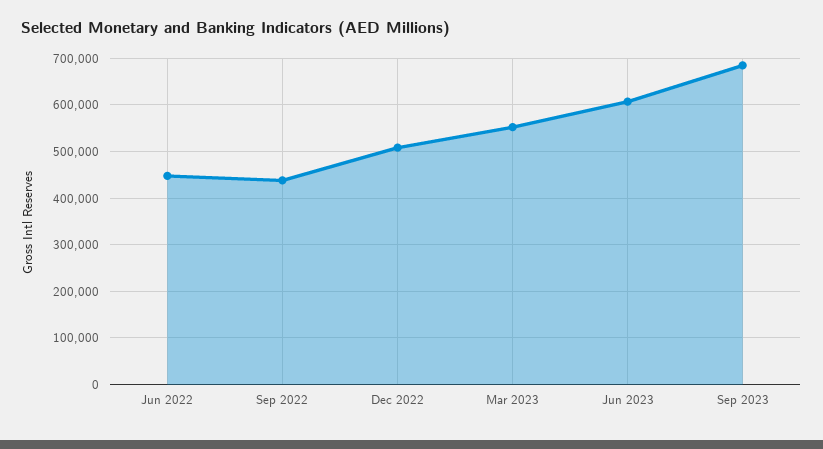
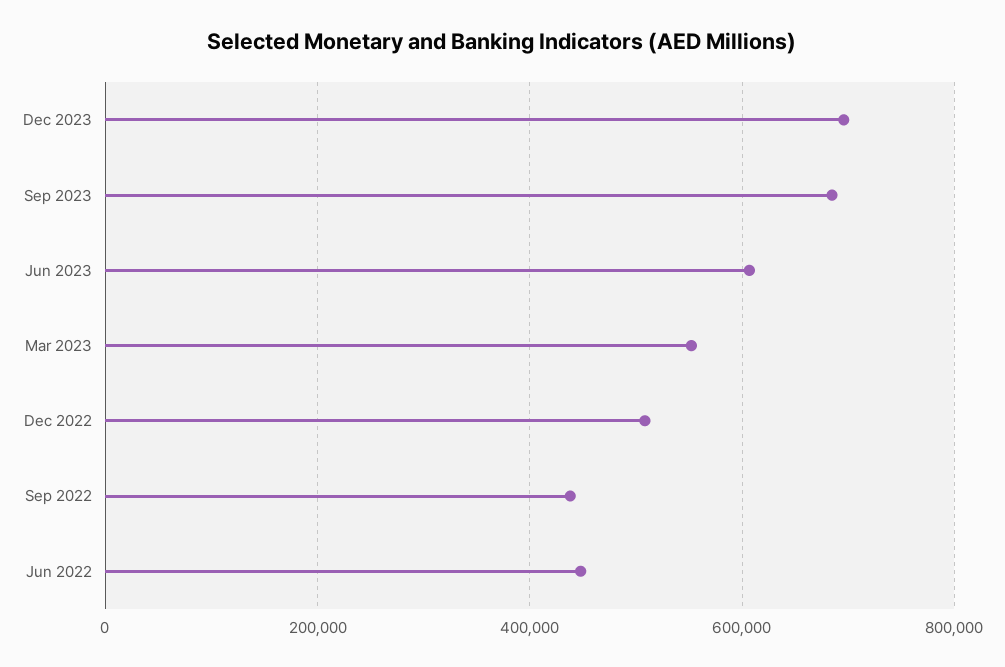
Dec 2023: none -> 700000

